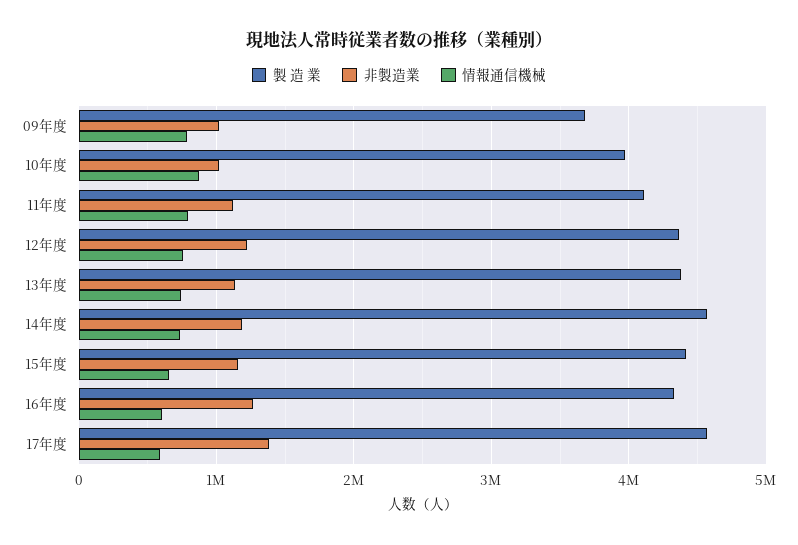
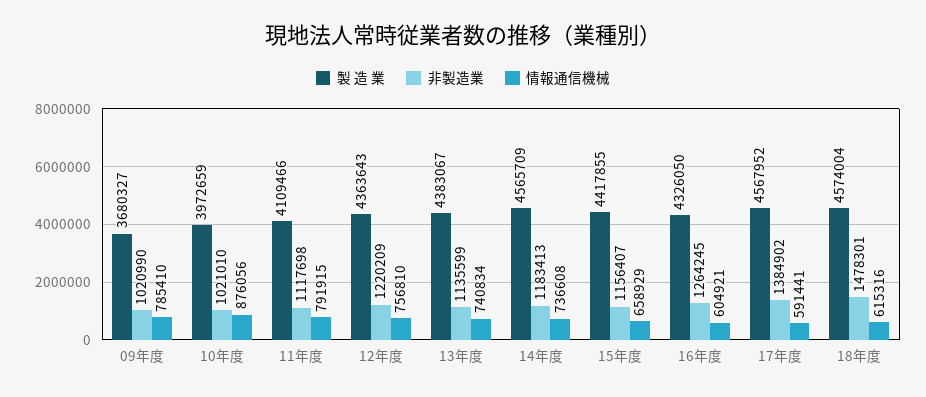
製 造 業, 18年度: none -> 4574004
非製造業, 18年度: none -> 1478301
情報通信機械, 18年度: none -> 615316

